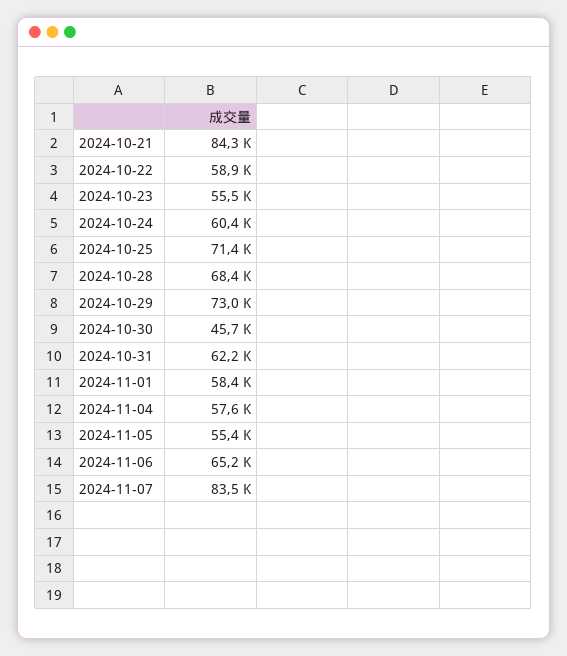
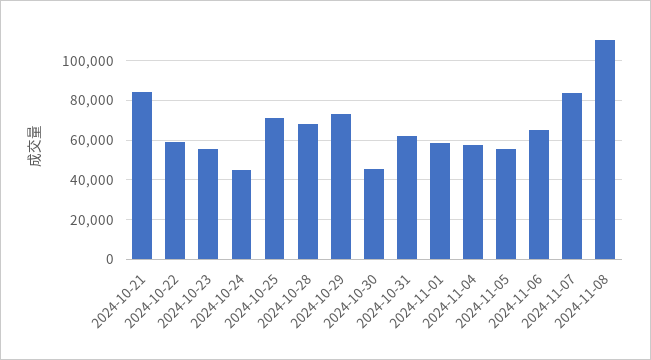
2024-10-24: 60400 -> 45000
2024-11-08: none -> 110000

